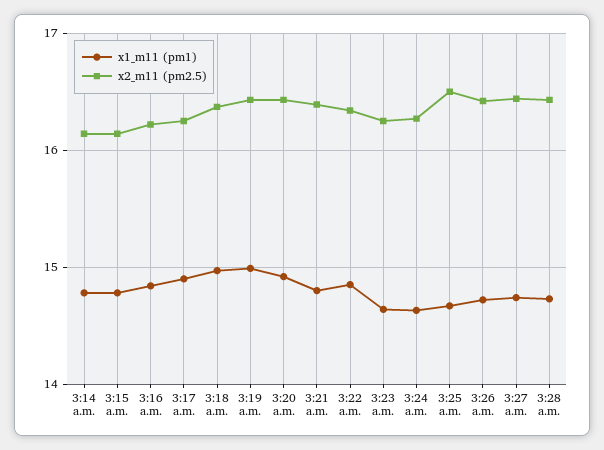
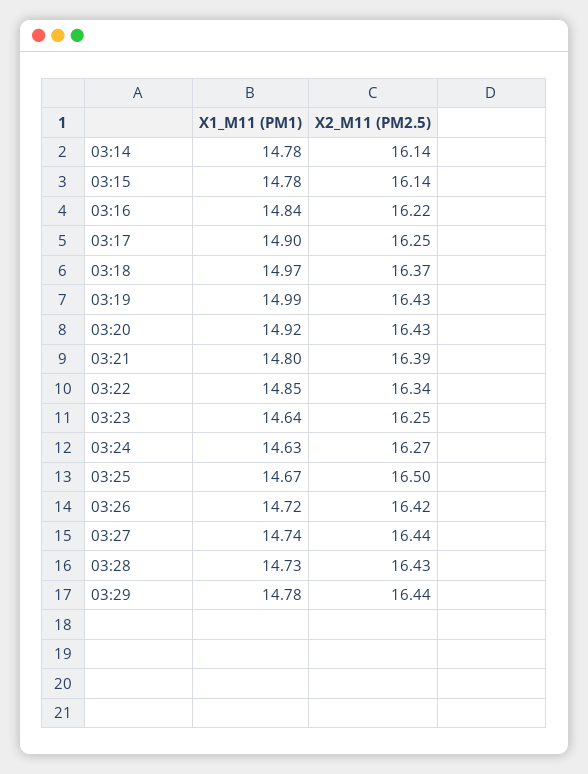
x1_m11 (pm1), 03:29: none -> 14.78
x2_m11 (pm2.5), 03:29: none -> 16.44

